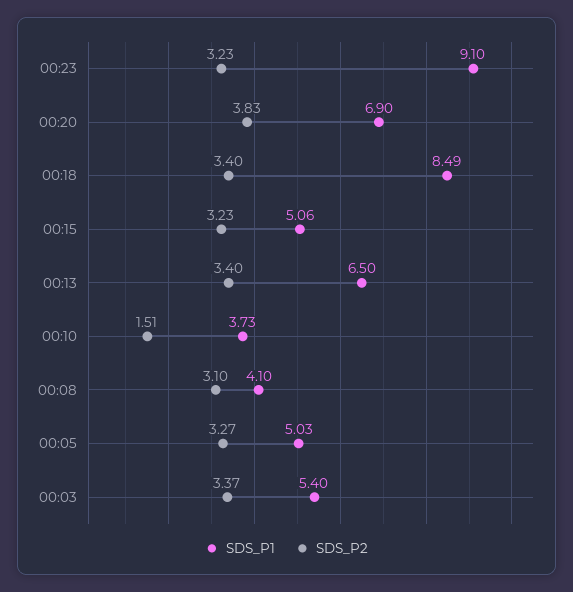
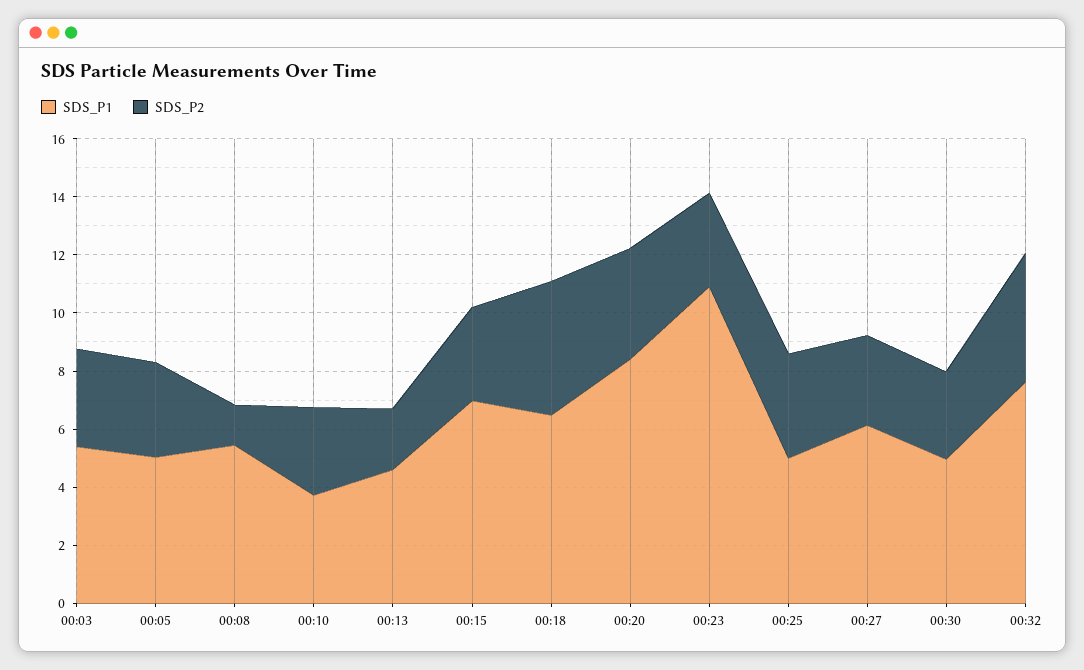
SDS_P1, 00:23: 9.1 -> 11
SDS_P1, 00:20: 6.9 -> 8.5
SDS_P1, 00:18: 8.49 -> 6.5
SDS_P2, 00:18: 3.4 -> 4.5
SDS_P1, 00:15: 5.06 -> 7
SDS_P1, 00:13: 6.5 -> 4.5
SDS_P2, 00:13: 3.4 -> 2
SDS_P2, 00:10: 1.51 -> 3
SDS_P1, 00:08: 4.1 -> 5.5
SDS_P2, 00:08: 3.1 -> 1.5
SDS_P1, 00:25: none -> 5
SDS_P2, 00:25: none -> 3.5
SDS_P1, 00:27: none -> 6
SDS_P2, 00:27: none -> 3
SDS_P1, 00:30: none -> 5
SDS_P2, 00:30: none -> 3
SDS_P1, 00:32: none -> 7.5
SDS_P2, 00:32: none -> 4.5

